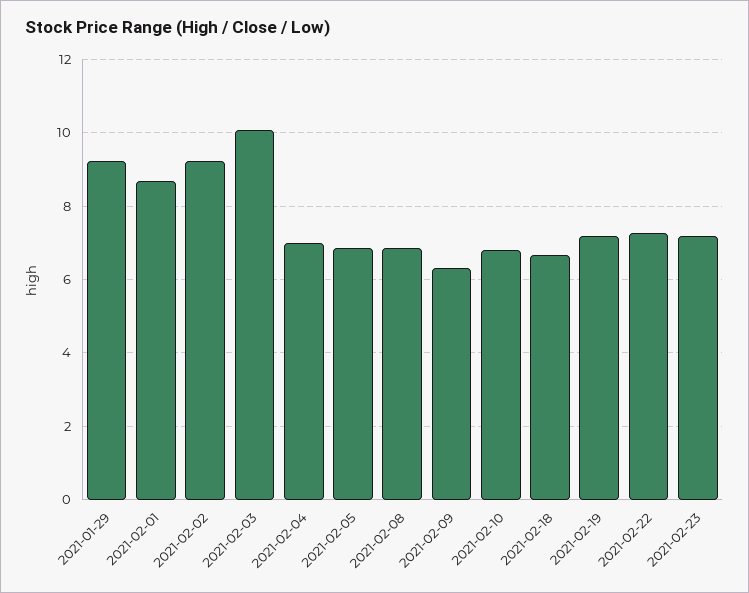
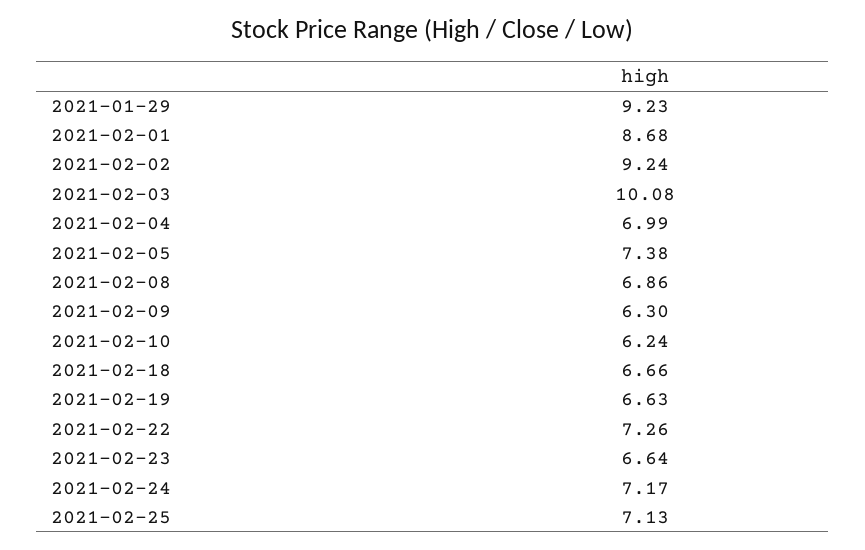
2021-02-05: 6.8 -> 7.38
2021-02-10: 6.8 -> 6.24
2021-02-19: 7.2 -> 6.63
2021-02-23: 7.2 -> 6.64
2021-02-24: none -> 7.17
2021-02-25: none -> 7.13

